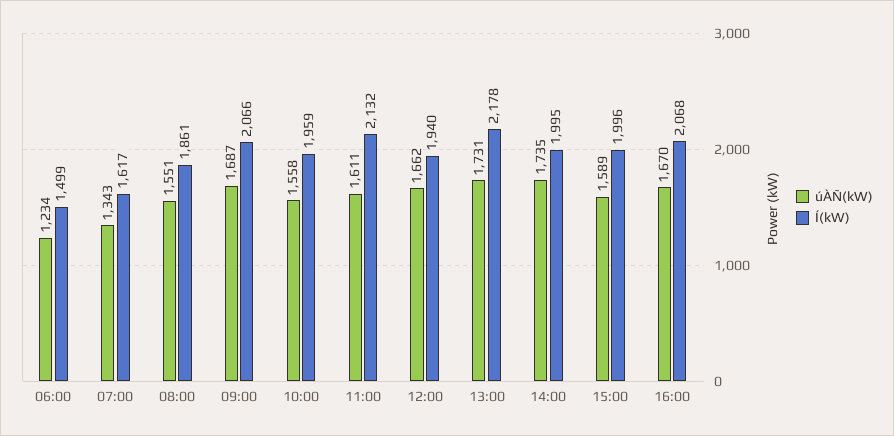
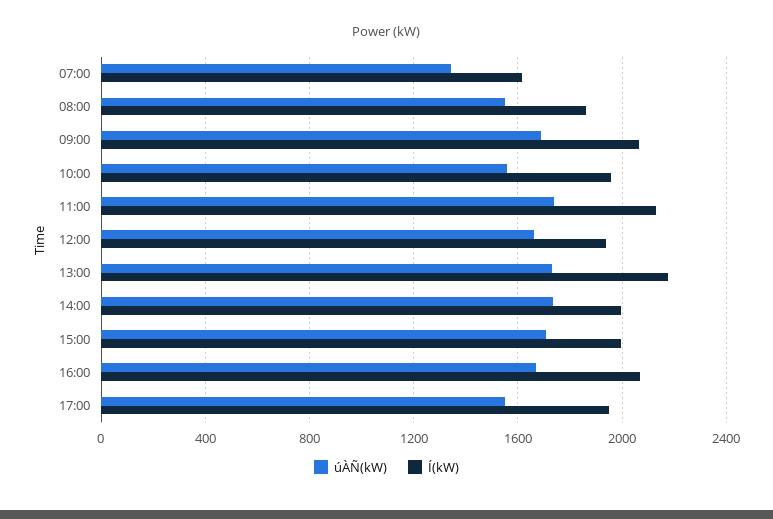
úÀÑ(kW), 06:00: 1234 -> none
Í(kW), 06:00: 1499 -> none
úÀÑ(kW), 11:00: 1611 -> 1750
úÀÑ(kW), 15:00: 1589 -> 1700
úÀÑ(kW), 17:00: none -> 1550
Í(kW), 17:00: none -> 1950

